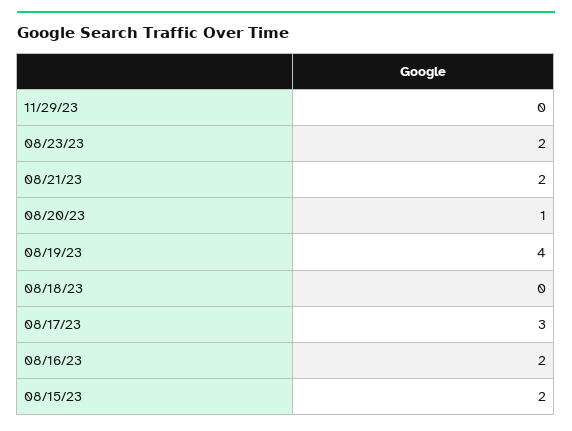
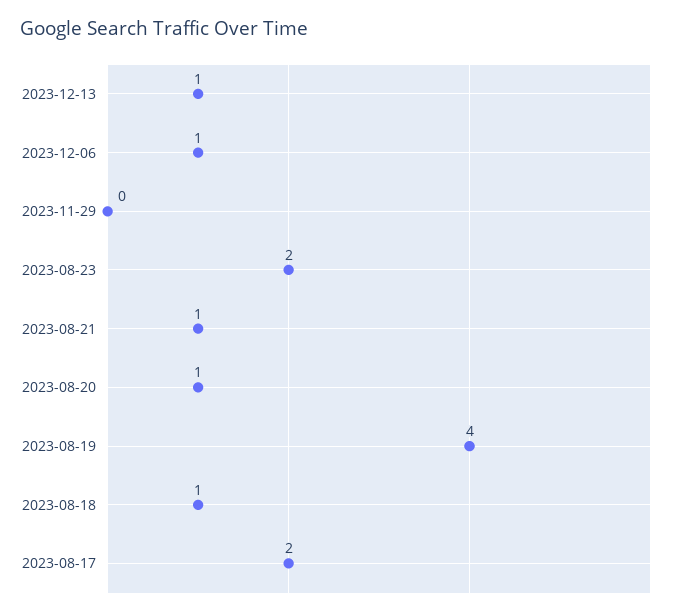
08/21/23: 2 -> 1
08/18/23: 0 -> 1
08/17/23: 3 -> 2
08/16/23: 2 -> none
08/15/23: 2 -> none
2023-12-13: none -> 1
2023-12-06: none -> 1

